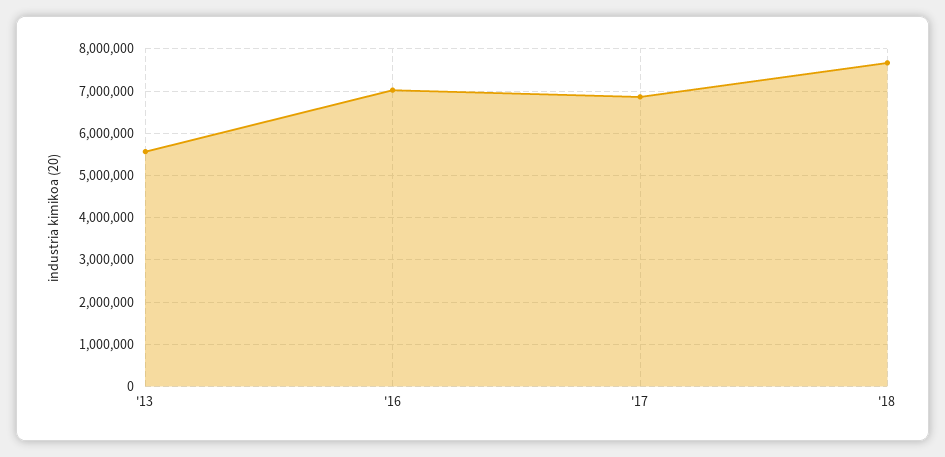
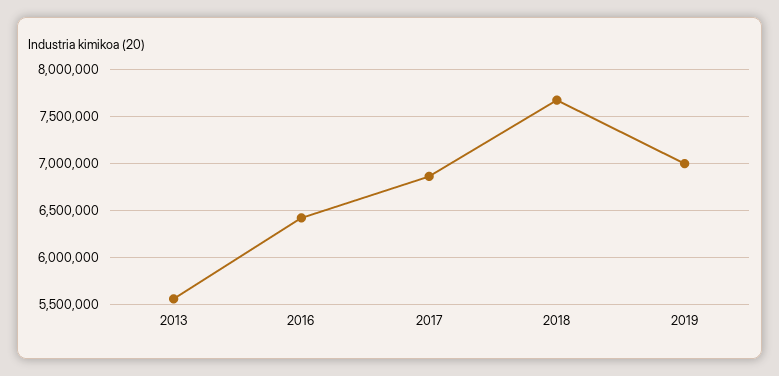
'16: 7000000 -> 6400000
2019: none -> 7000000

